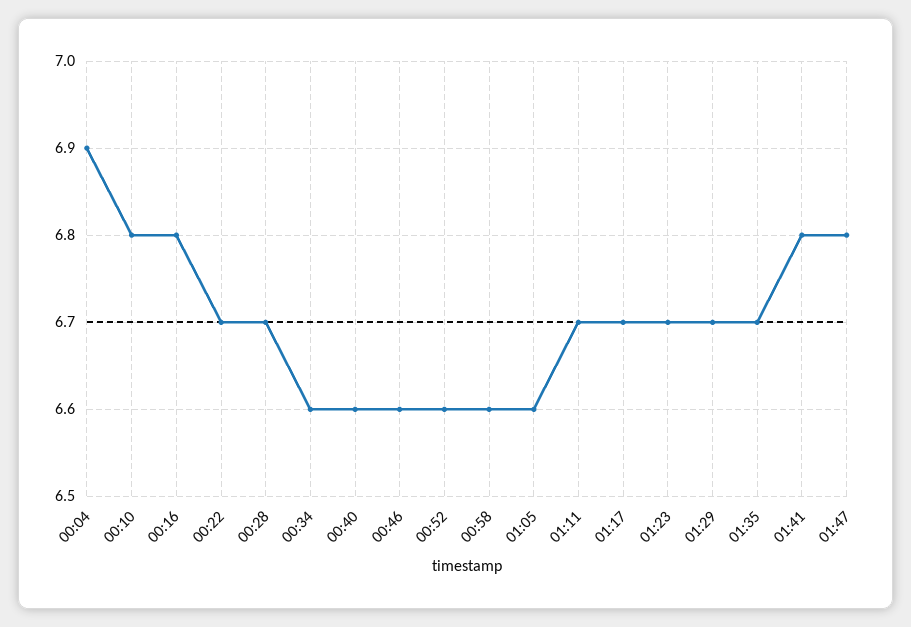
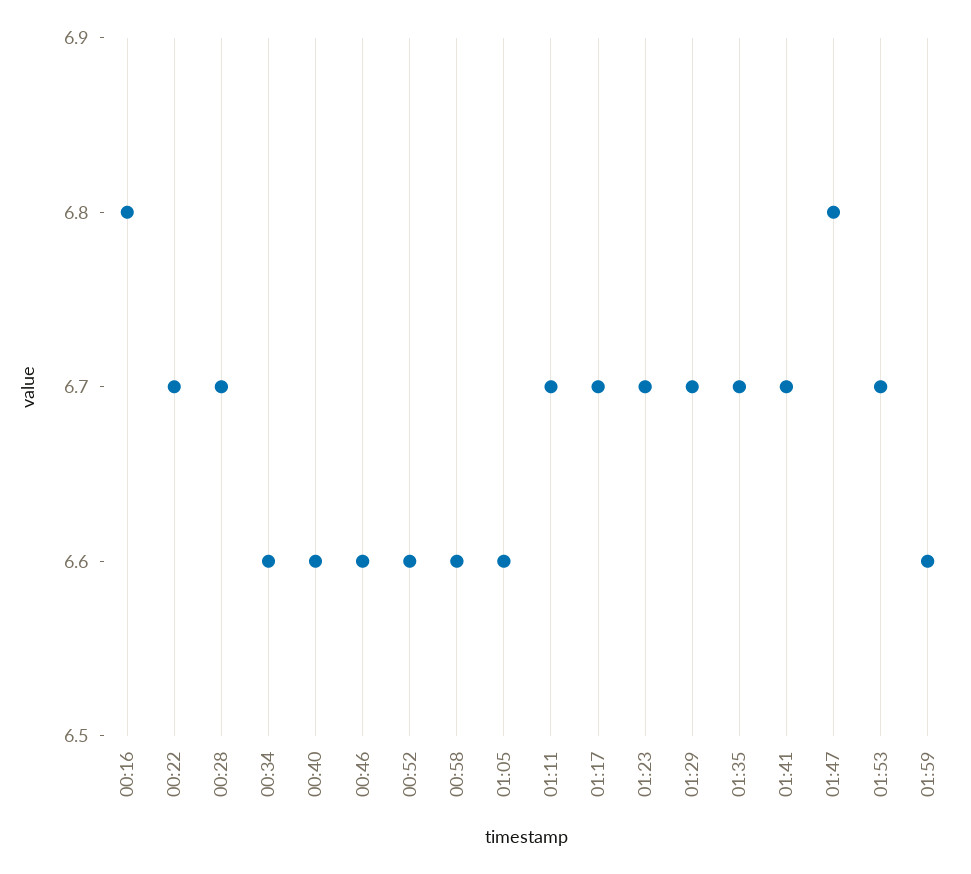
00:04: 6.9 -> none
00:10: 6.8 -> none
01:41: 6.8 -> 6.7
01:53: none -> 6.7
01:59: none -> 6.6

